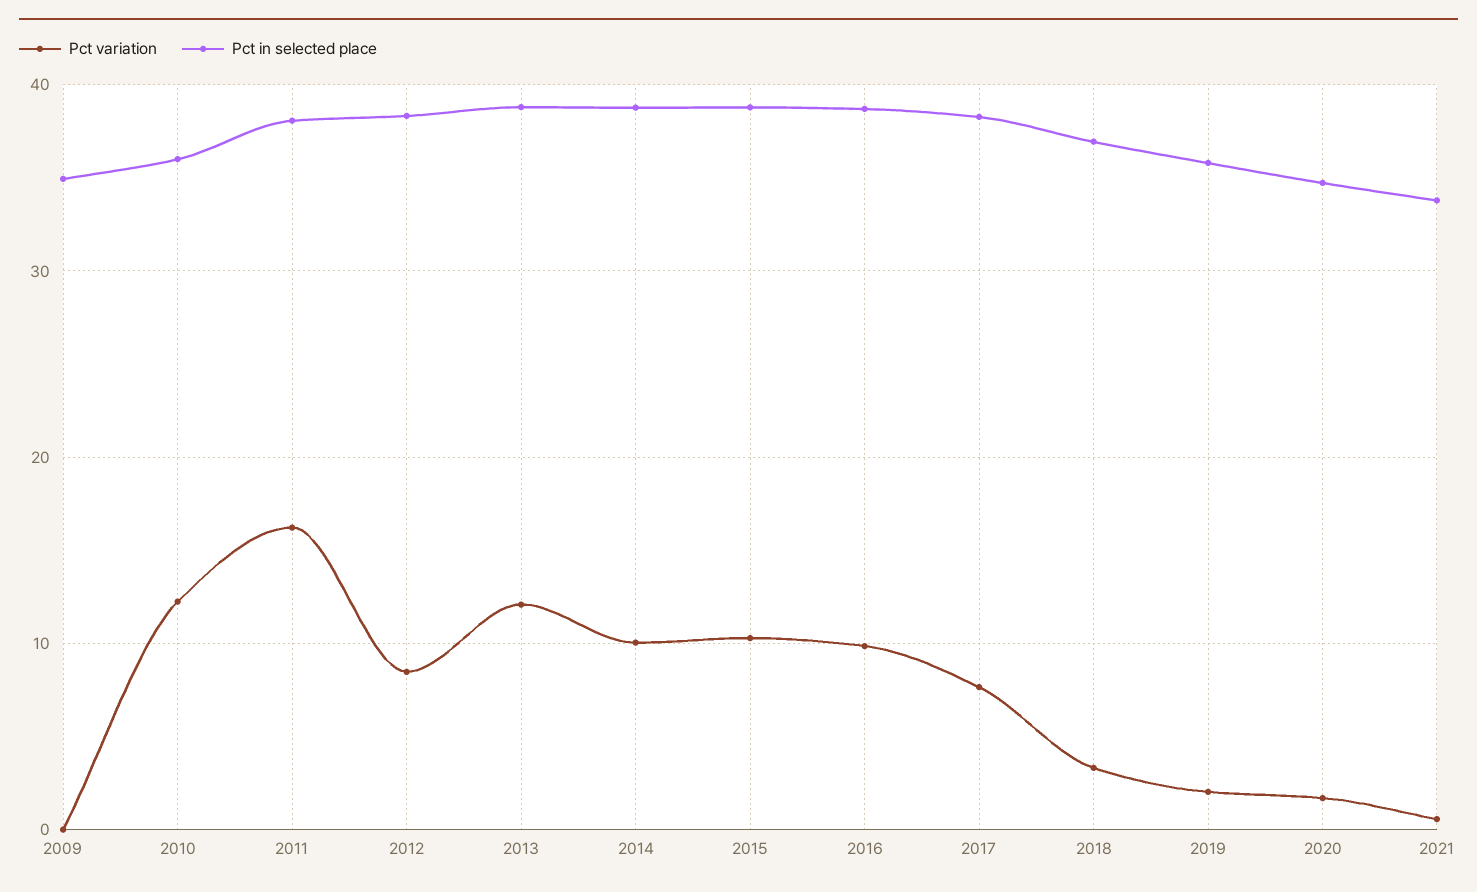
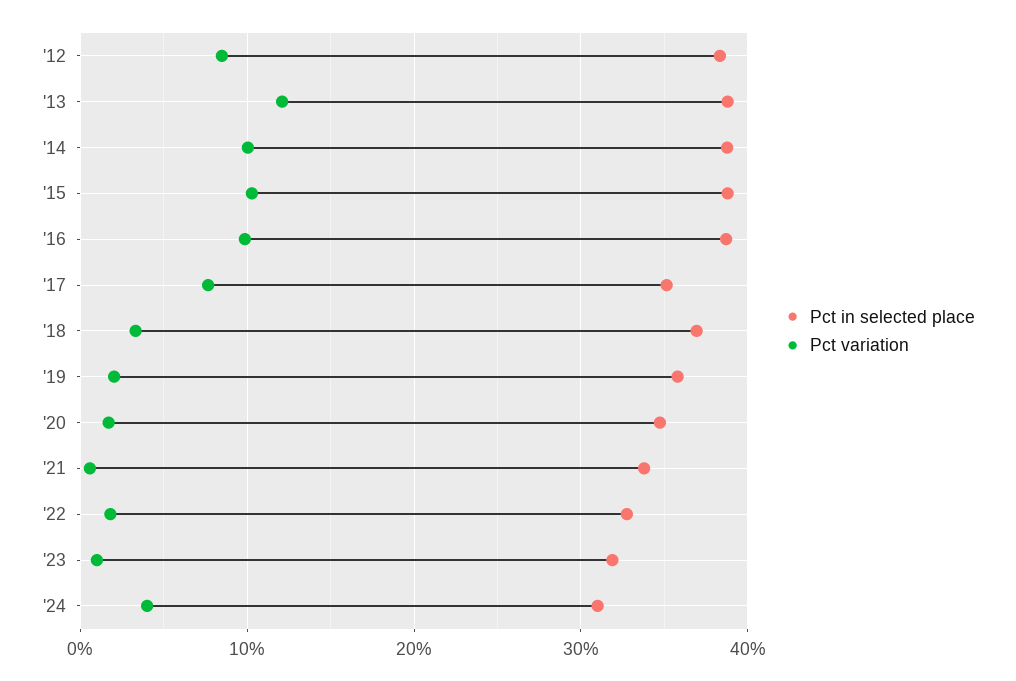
Pct variation, 2009: 0 -> none
Pct in selected place, 2009: 35 -> none
Pct variation, 2010: 12 -> none
Pct in selected place, 2010: 36 -> none
Pct variation, 2011: 16 -> none
Pct in selected place, 2011: 38 -> none
Pct in selected place, 2017: 38 -> 35
Pct in selected place, '22: none -> 33
Pct variation, '22: none -> 2
Pct in selected place, '23: none -> 32
Pct variation, '23: none -> 1
Pct in selected place, '24: none -> 31
Pct variation, '24: none -> 4

